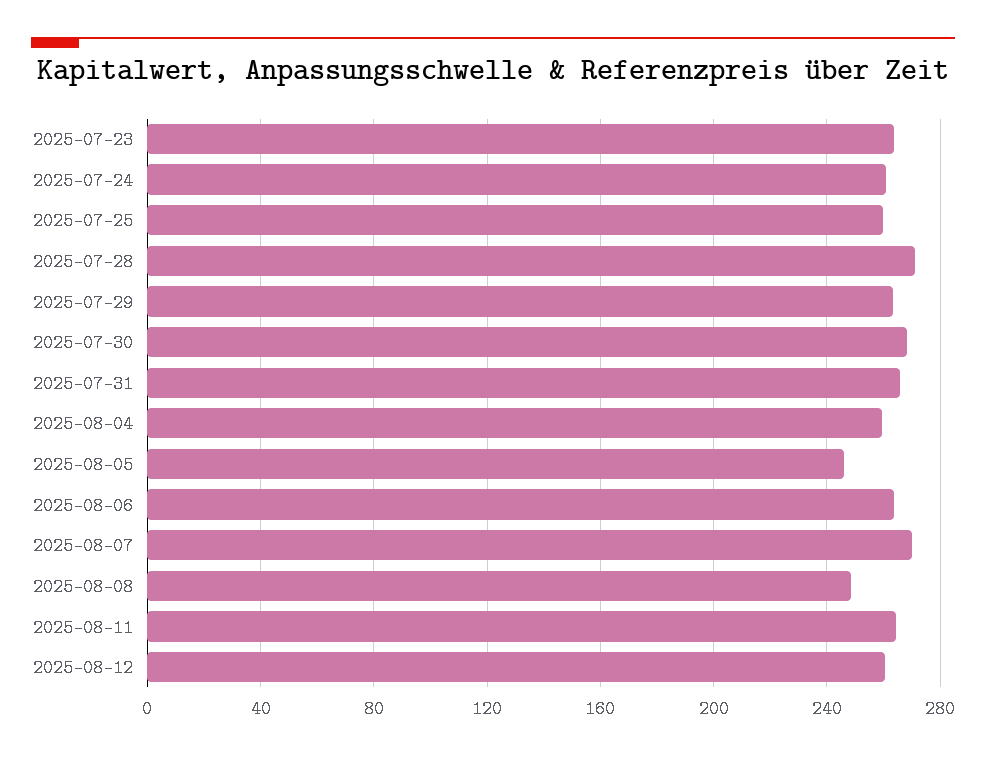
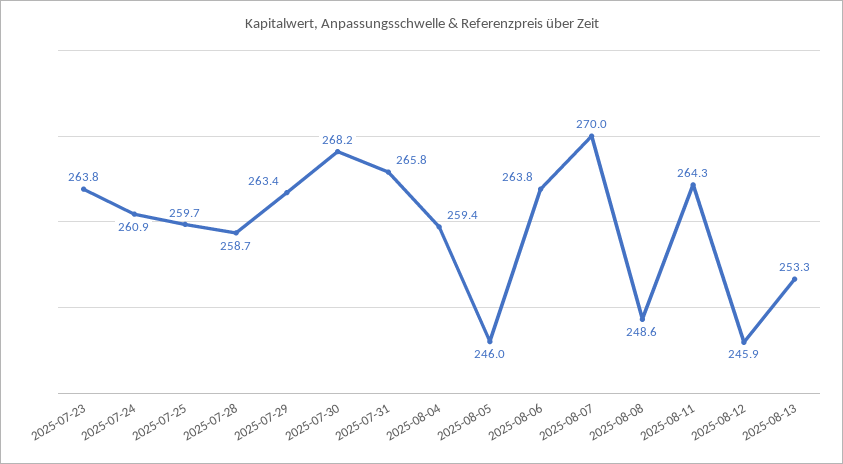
2025-07-28: 270 -> 258.7
2025-08-12: 260 -> 245.9
2025-08-13: none -> 253.3

